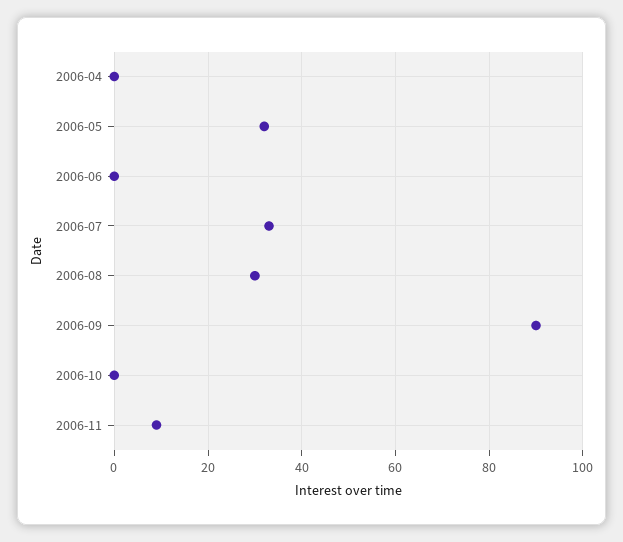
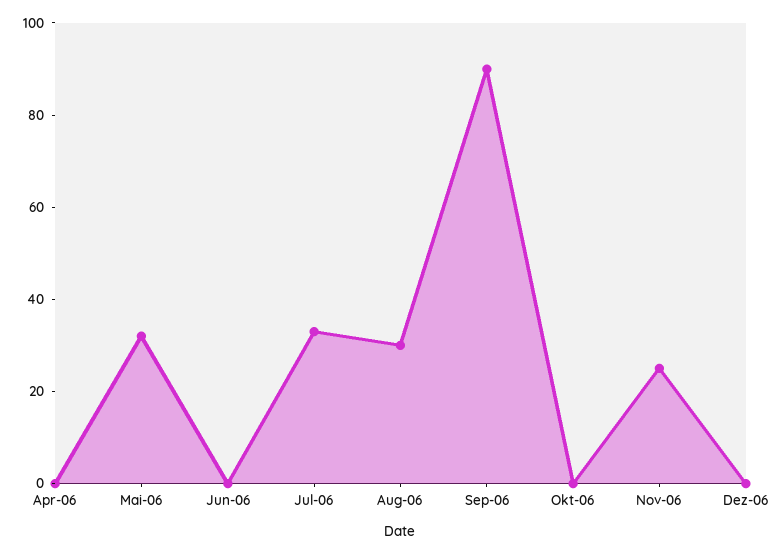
2006-11: 10 -> 25
Dez-06: none -> 0

